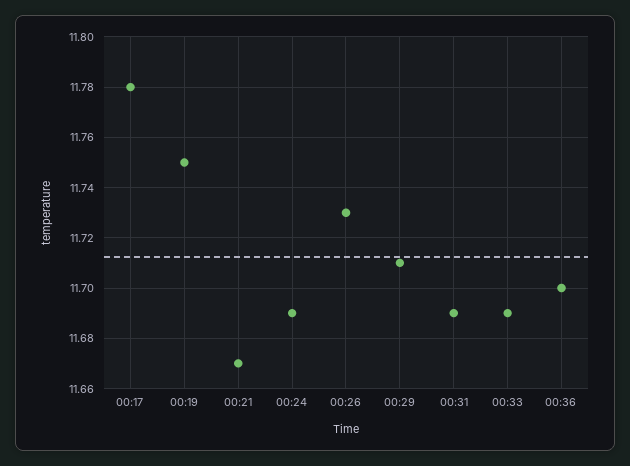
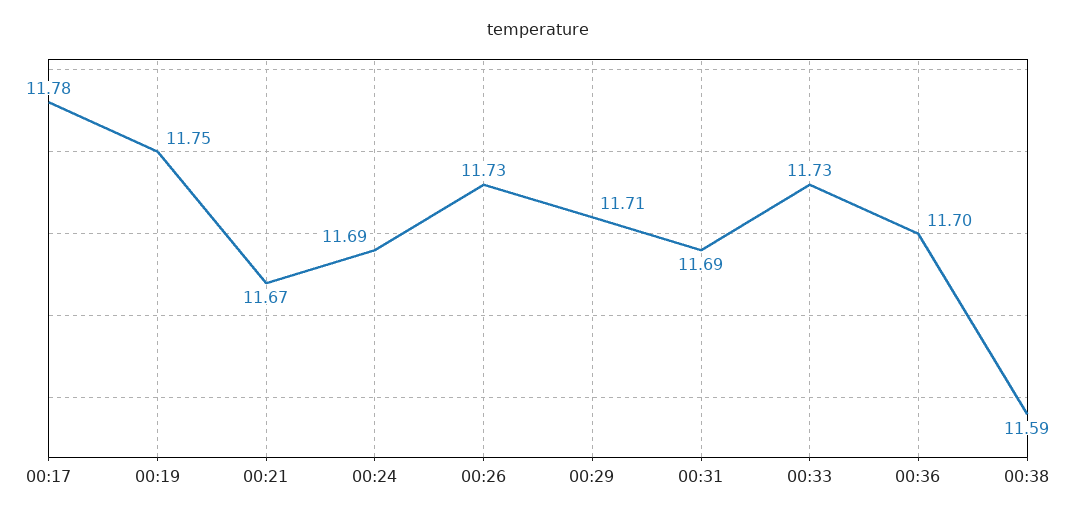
00:33: 11.69 -> 11.73
00:38: none -> 11.59

